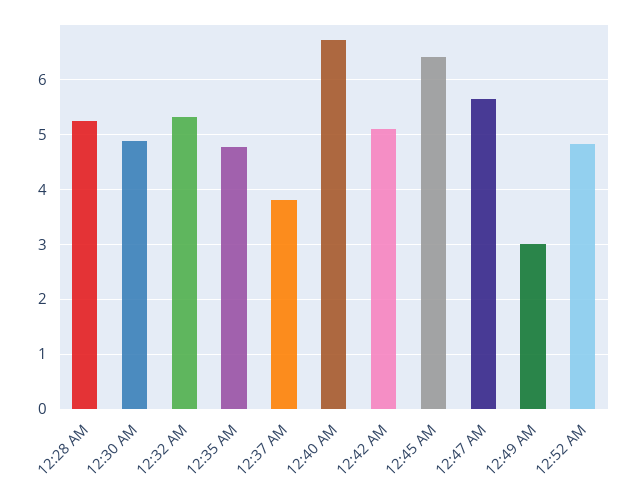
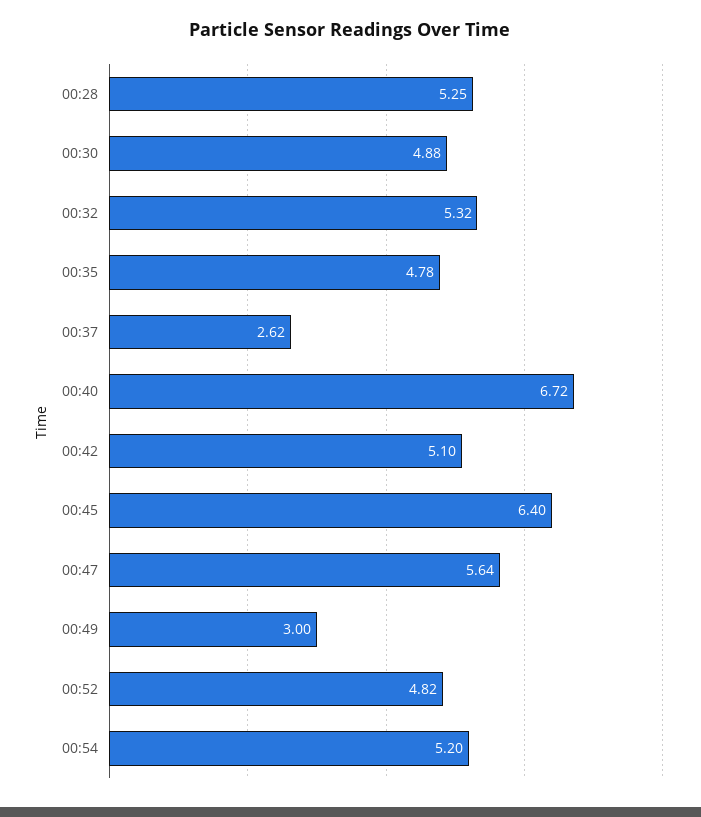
12:37 AM: 3.8 -> 2.62
00:54: none -> 5.2

